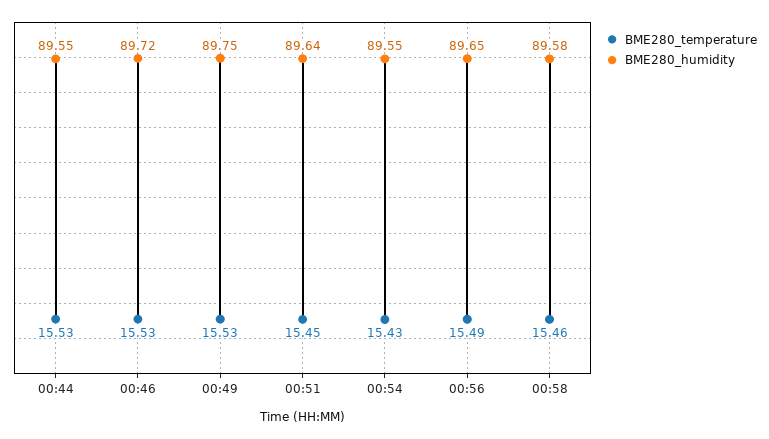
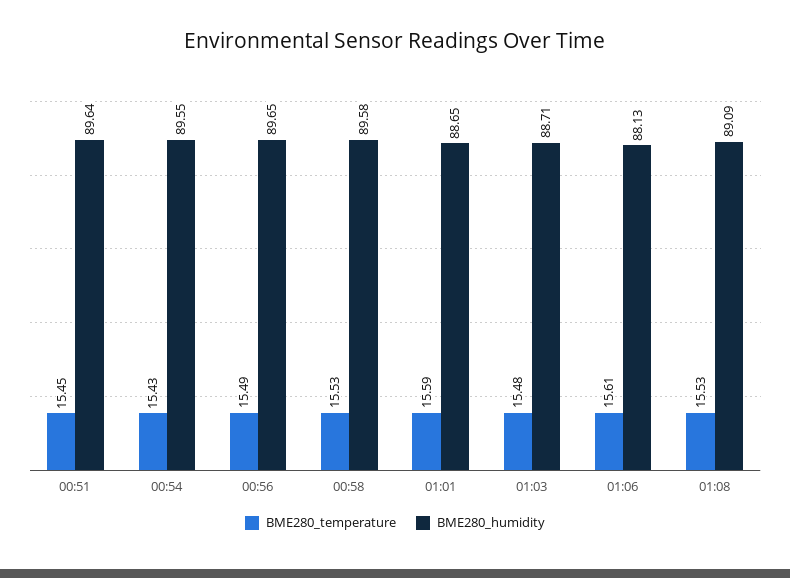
BME280_temperature, 00:44: 15.53 -> none
BME280_humidity, 00:44: 89.55 -> none
BME280_temperature, 00:46: 15.53 -> none
BME280_humidity, 00:46: 89.72 -> none
BME280_temperature, 00:49: 15.53 -> none
BME280_humidity, 00:49: 89.75 -> none
BME280_temperature, 00:58: 15.46 -> 15.53
BME280_temperature, 01:01: none -> 15.59
BME280_humidity, 01:01: none -> 88.65
BME280_temperature, 01:03: none -> 15.48
BME280_humidity, 01:03: none -> 88.71
BME280_temperature, 01:06: none -> 15.61
BME280_humidity, 01:06: none -> 88.13
BME280_temperature, 01:08: none -> 15.53
BME280_humidity, 01:08: none -> 89.09

